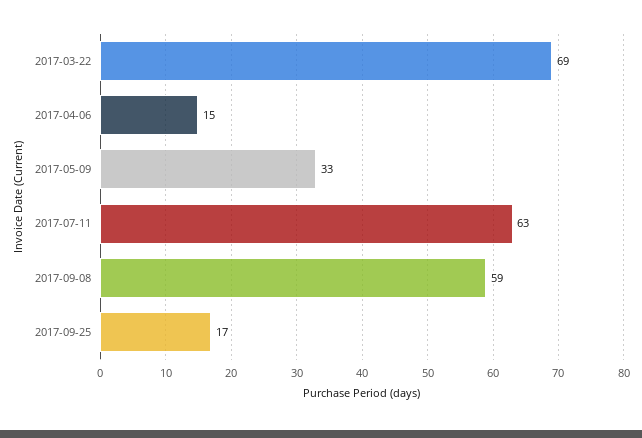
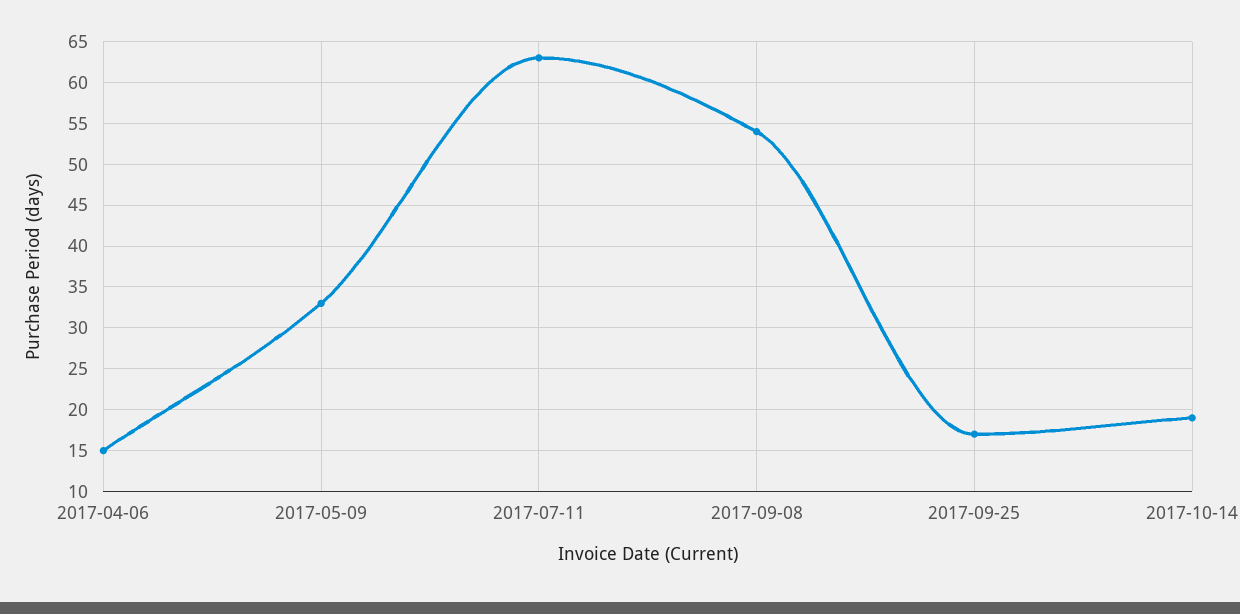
2017-03-22: 69 -> none
2017-09-08: 59 -> 54
2017-10-14: none -> 19

